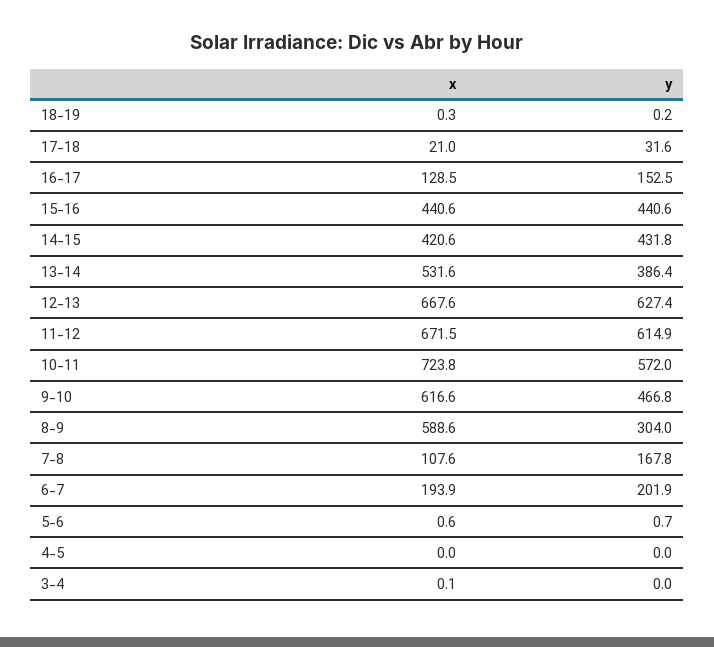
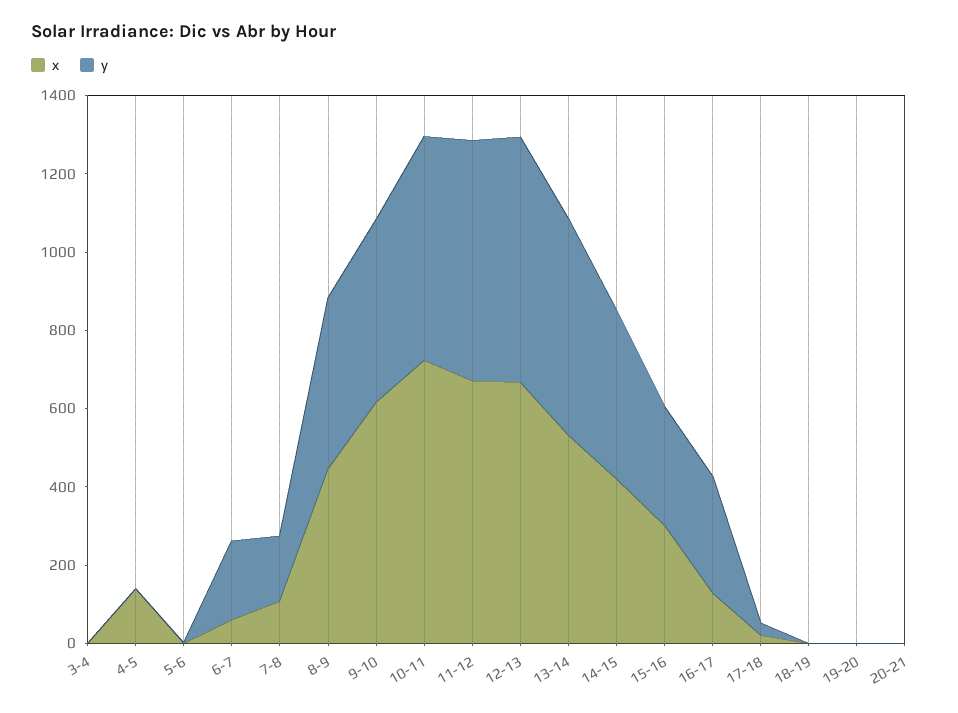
y, 16-17: 152.5 -> 300
x, 15-16: 440.6 -> 300
y, 15-16: 440.6 -> 300
y, 13-14: 386.4 -> 550
x, 8-9: 588.6 -> 450
y, 8-9: 304 -> 450
x, 6-7: 193.9 -> 50
x, 4-5: 0 -> 150
x, 19-20: none -> 0
y, 19-20: none -> 0
x, 20-21: none -> 0
y, 20-21: none -> 0

